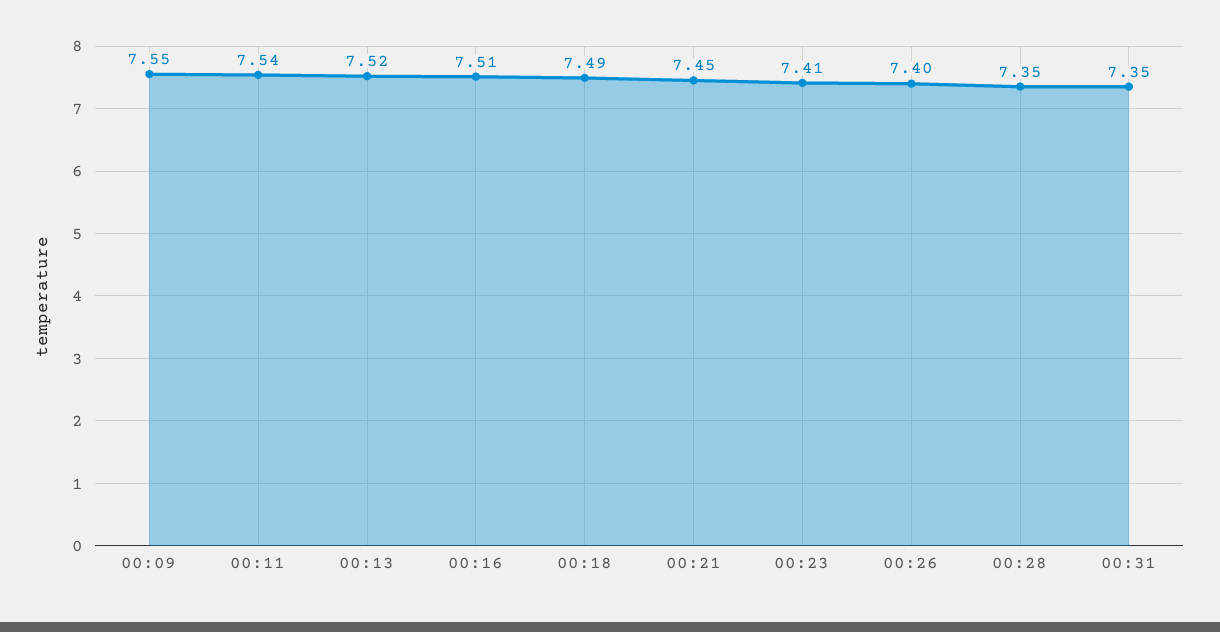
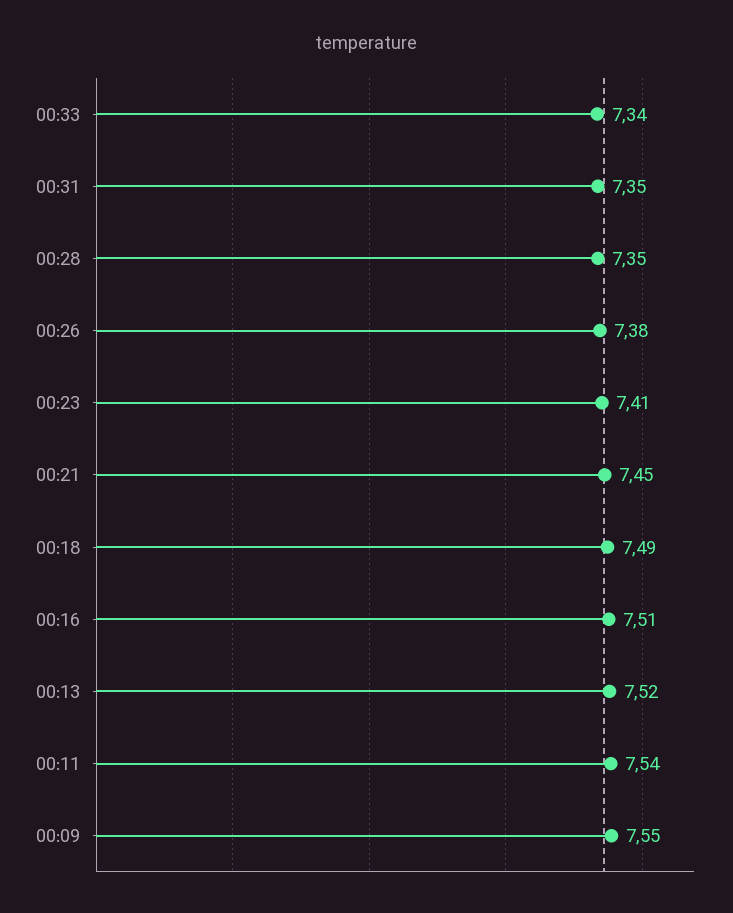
00:26: 7.4 -> 7.38
00:33: none -> 7.34

